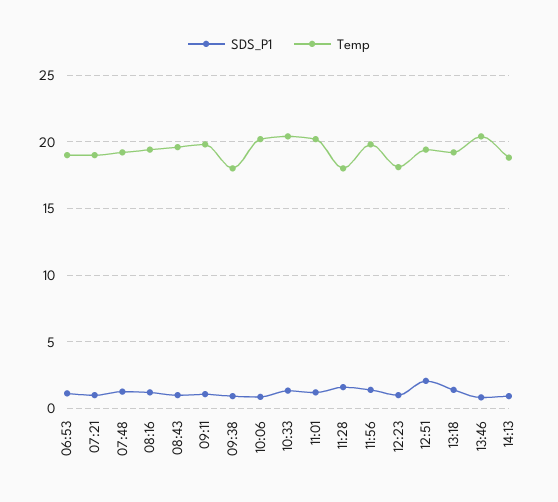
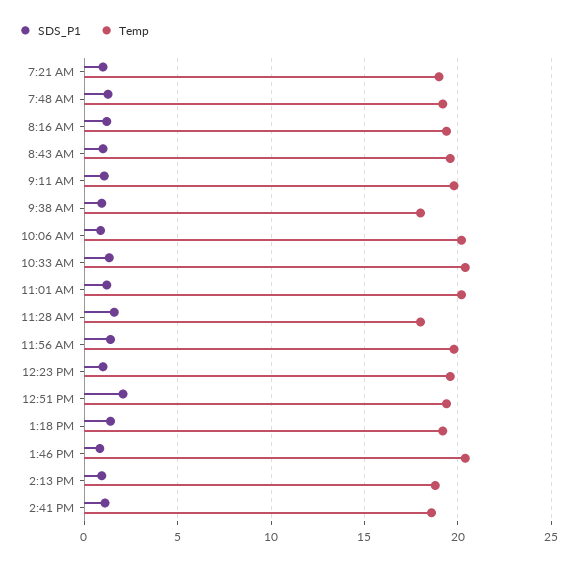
SDS_P1, 06:53: 1 -> none
Temp, 06:53: 19 -> none
Temp, 12:23: 18 -> 19.5
SDS_P1, 2:41 PM: none -> 1
Temp, 2:41 PM: none -> 18.5

